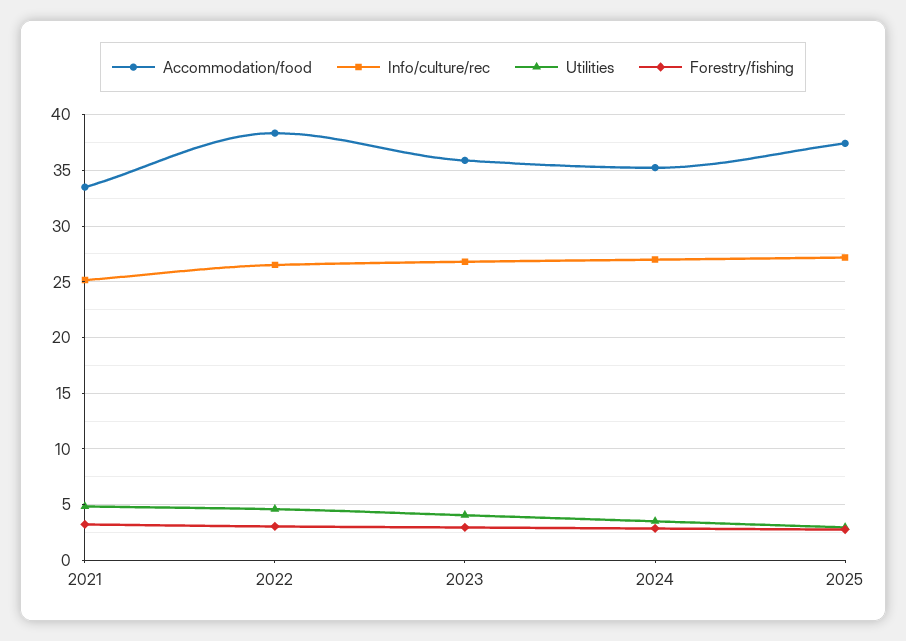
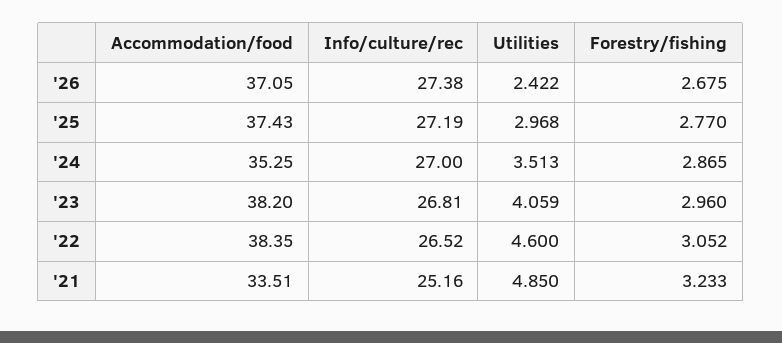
Accommodation/food, 2023: 36 -> 38.2
Accommodation/food, '26: none -> 37.05
Info/culture/rec, '26: none -> 27.38
Utilities, '26: none -> 2.422
Forestry/fishing, '26: none -> 2.675

